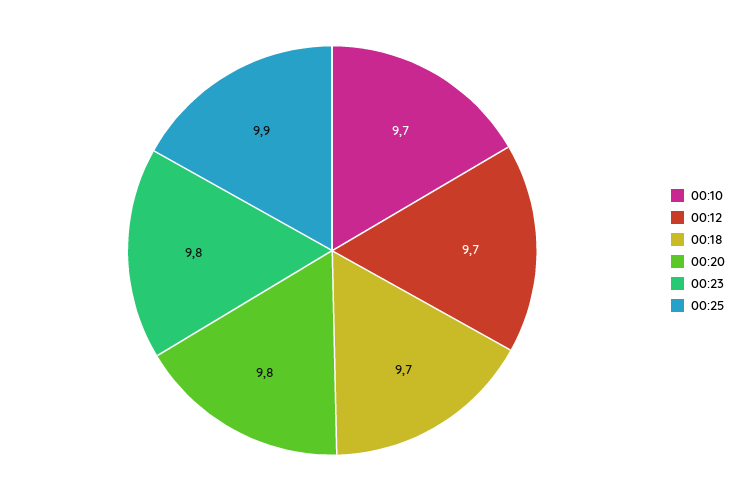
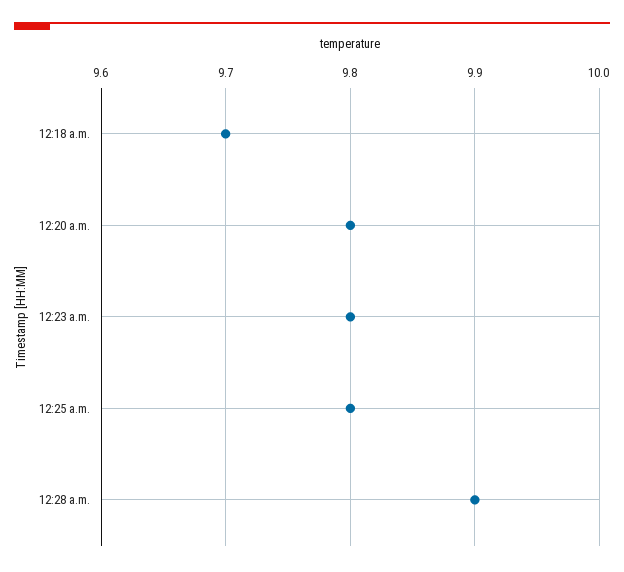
00:10: 9.7 -> none
00:12: 9.7 -> none
00:25: 9.9 -> 9.8
12:28 a.m.: none -> 9.9

